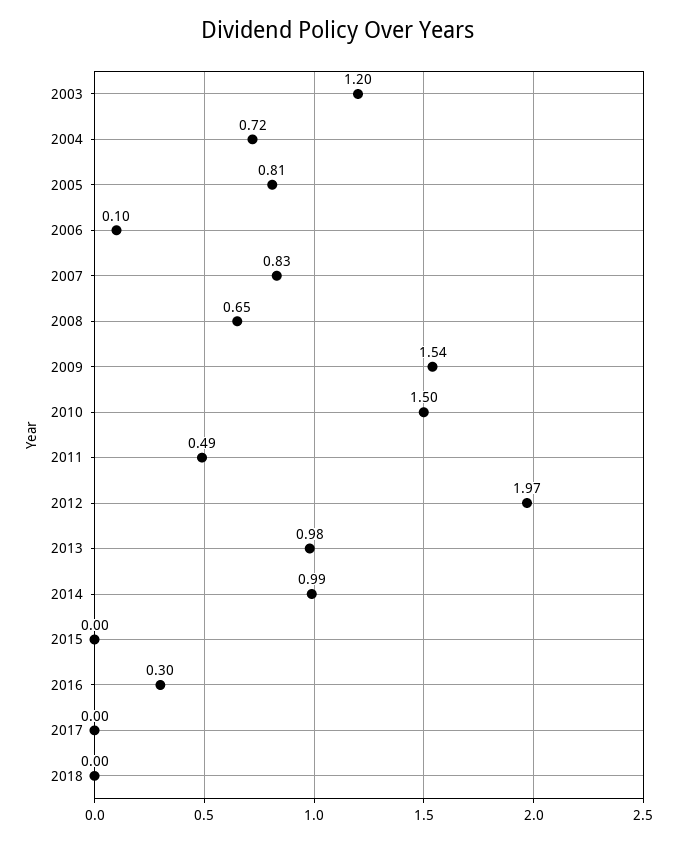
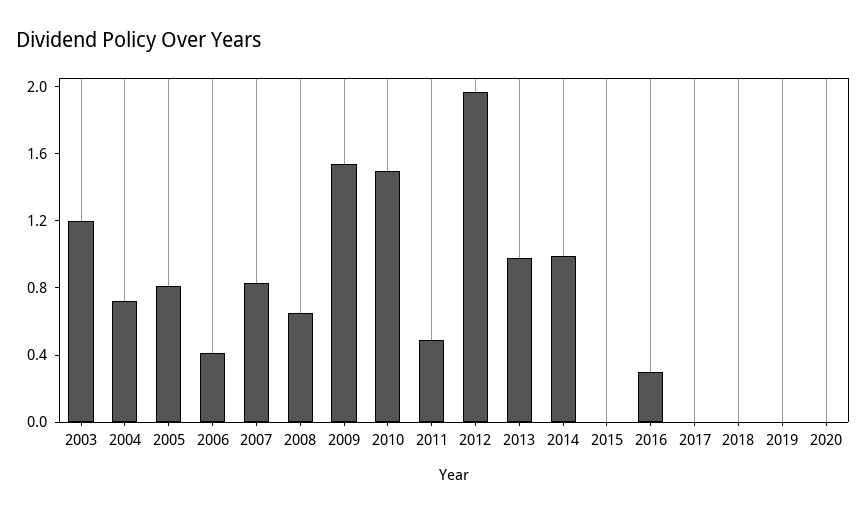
2006: 0.1 -> 0.4
2019: none -> 0
2020: none -> 0

